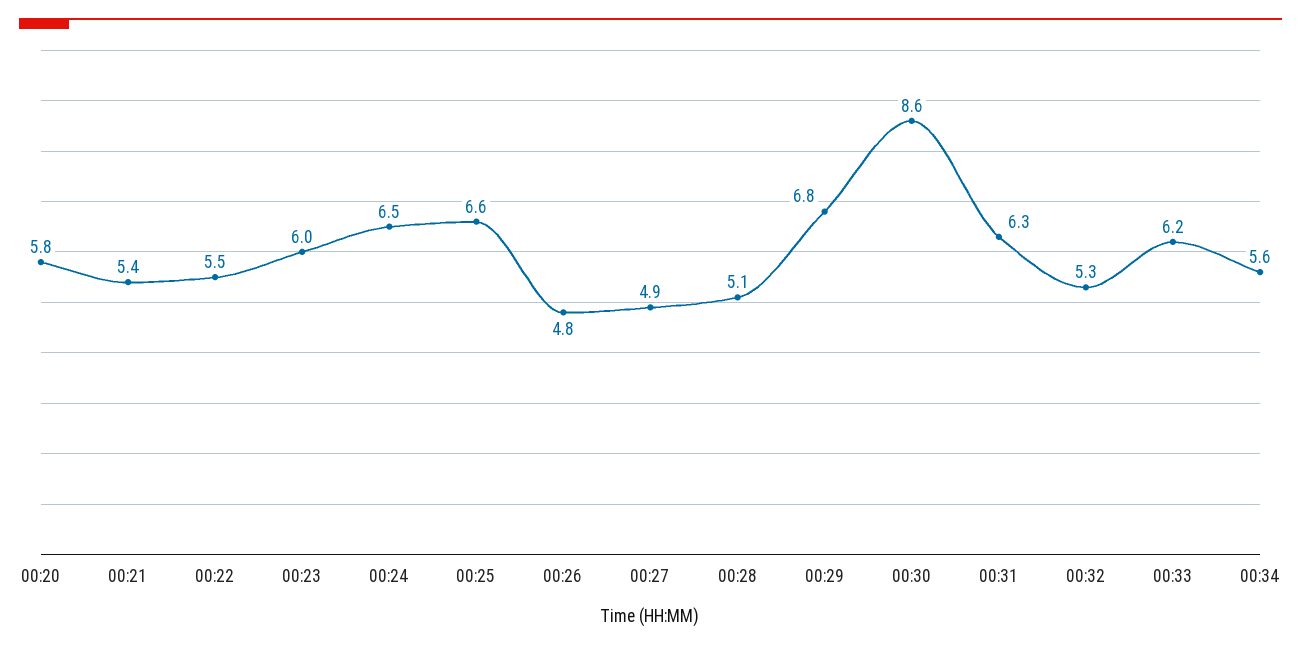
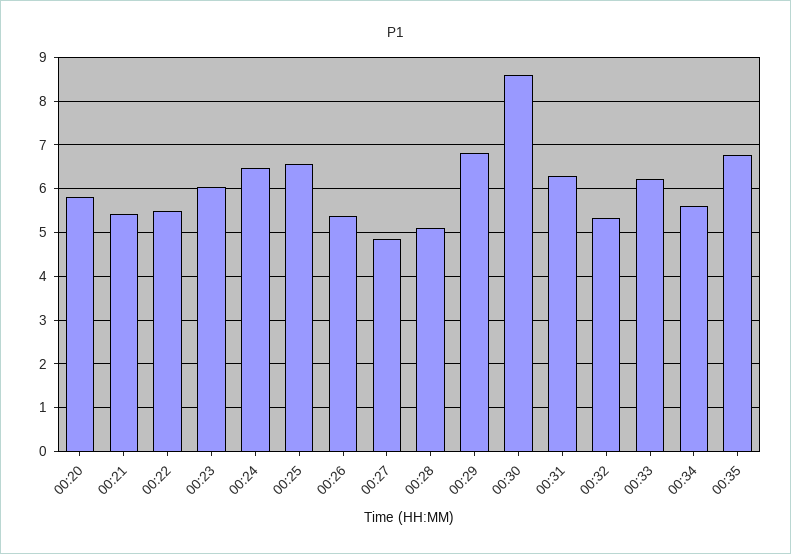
00:26: 4.8 -> 5.4
00:35: none -> 6.8

